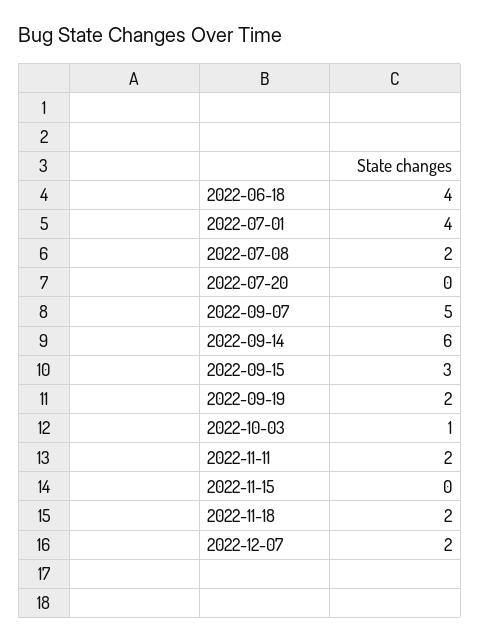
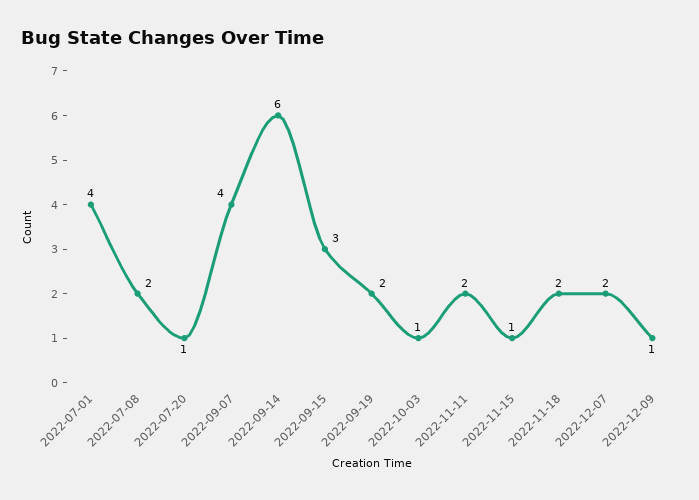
2022-06-18: 4 -> none
2022-07-20: 0 -> 1
2022-09-07: 5 -> 4
2022-11-15: 0 -> 1
2022-12-09: none -> 1

